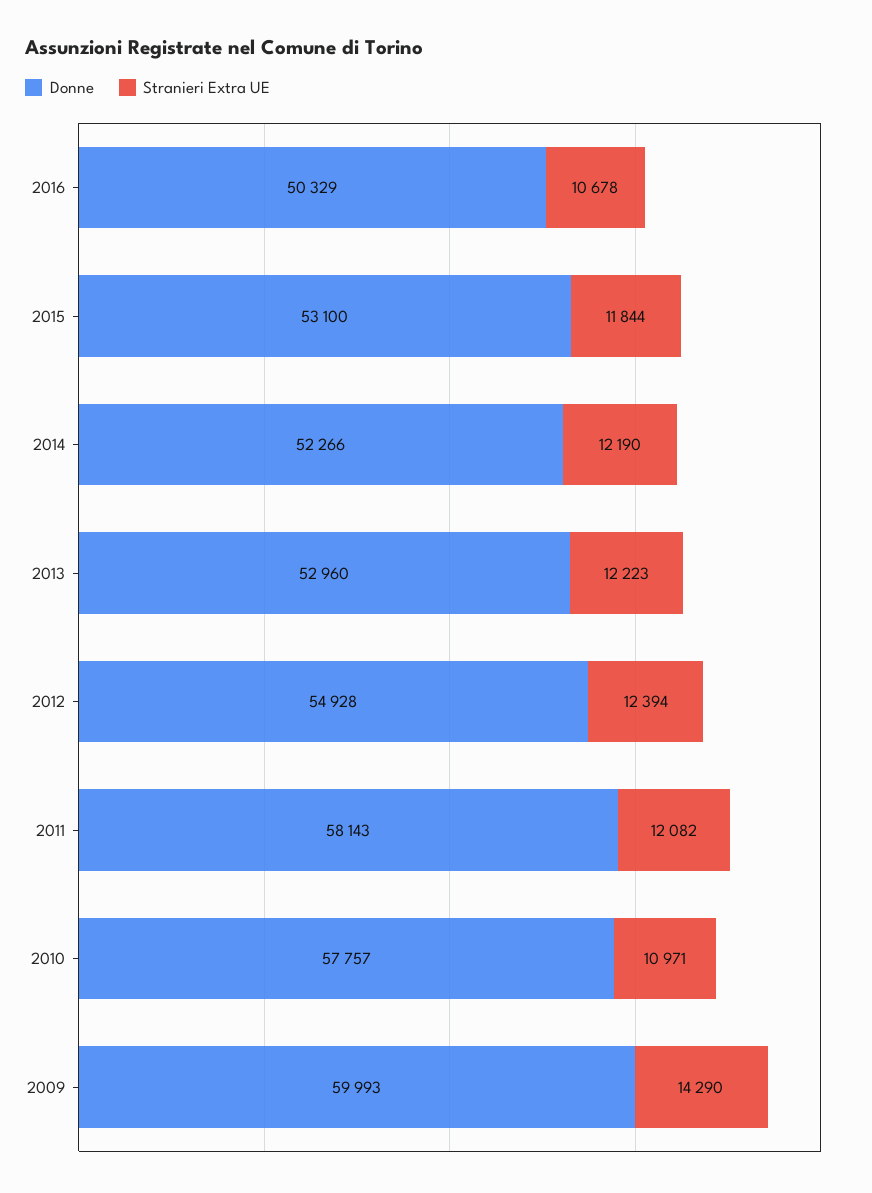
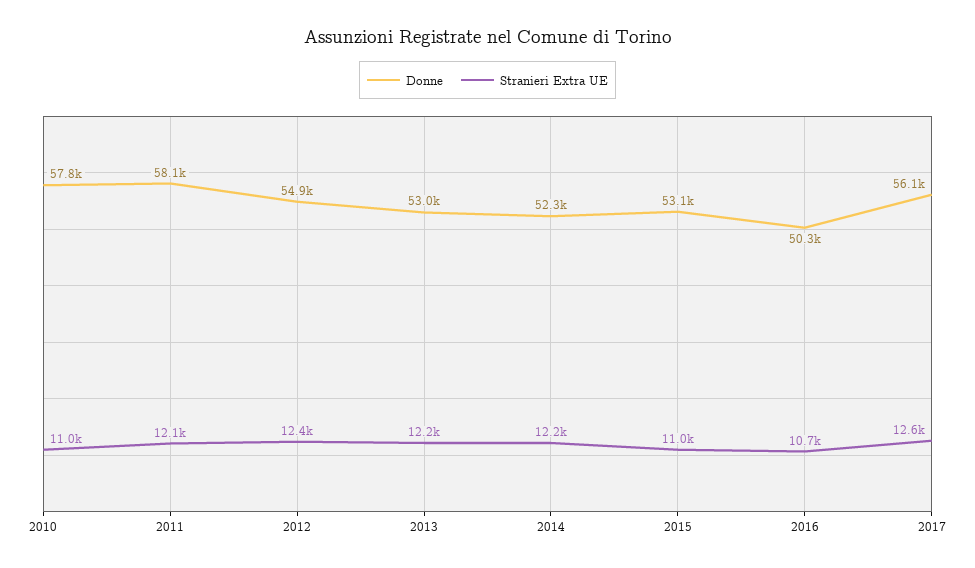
Stranieri Extra UE, 2015: 11844 -> 11000
Donne, 2009: 59993 -> none
Stranieri Extra UE, 2009: 14290 -> none
Donne, 2017: none -> 56100
Stranieri Extra UE, 2017: none -> 12600

